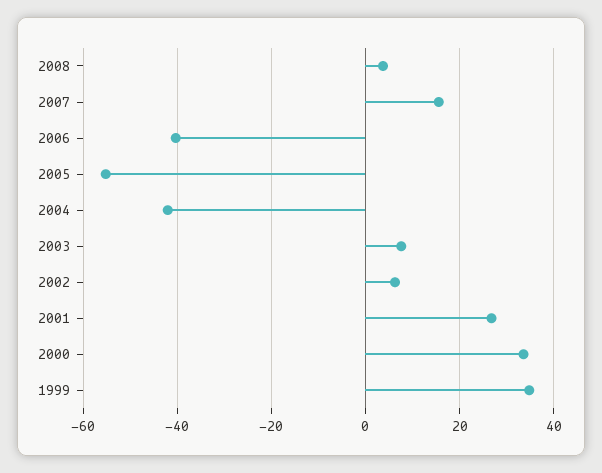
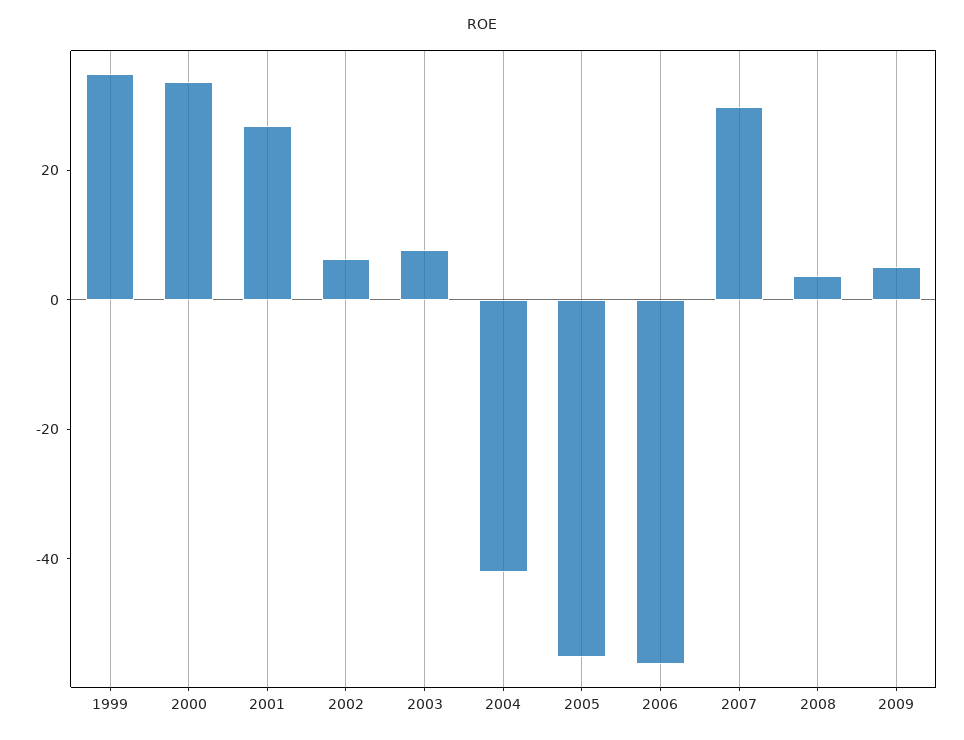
2007: 16 -> 30
2006: -40 -> -55
2009: none -> 5

